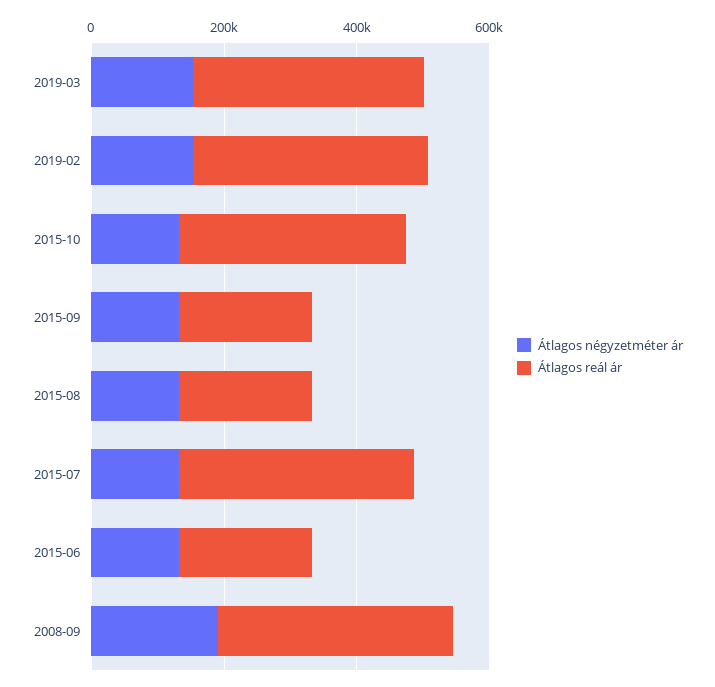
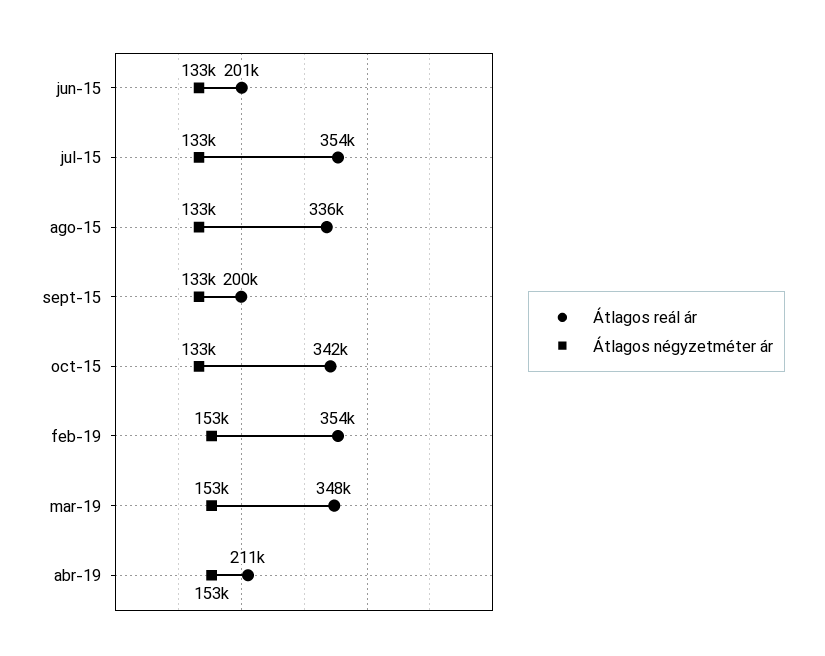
Átlagos reál ár, 2015-08: 200000 -> 336000
Átlagos négyzetméter ár, 2008-09: 200000 -> none
Átlagos reál ár, 2008-09: 350000 -> none
Átlagos reál ár, abr-19: none -> 211000
Átlagos négyzetméter ár, abr-19: none -> 153000

